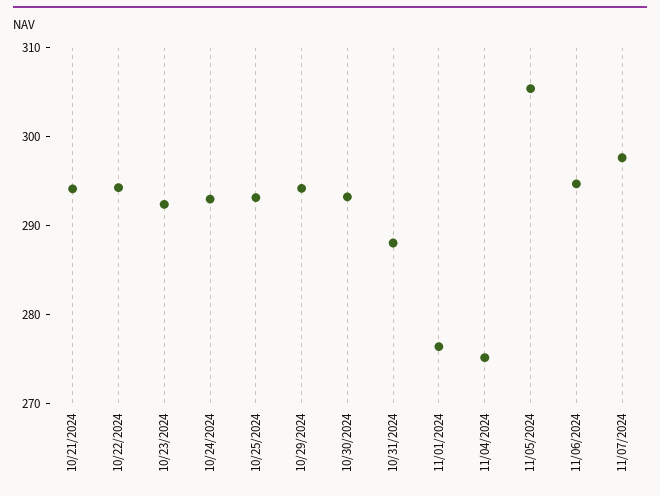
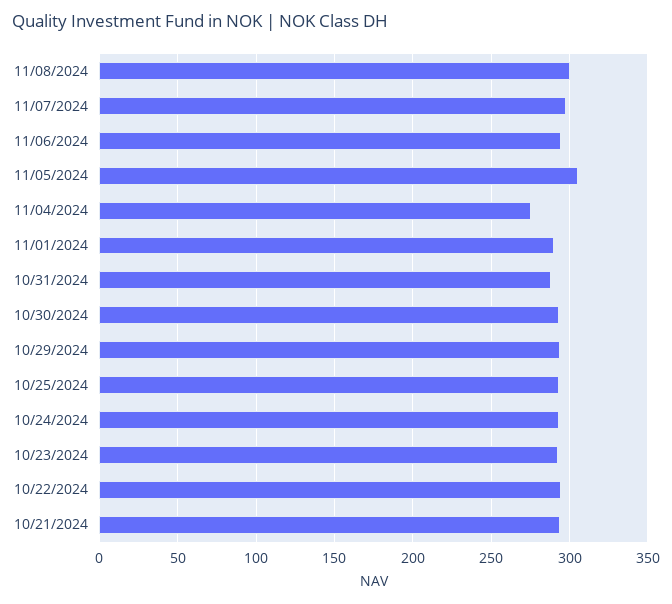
11/01/2024: 276 -> 290
11/08/2024: none -> 300

